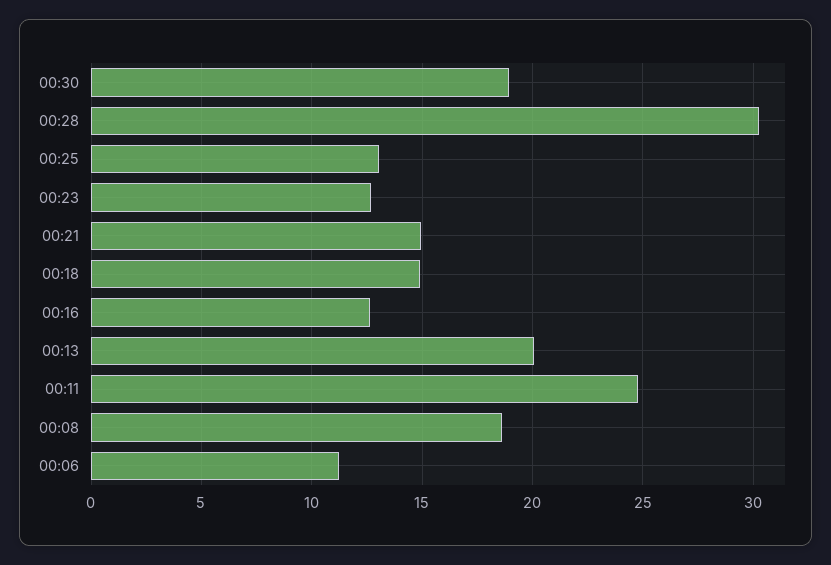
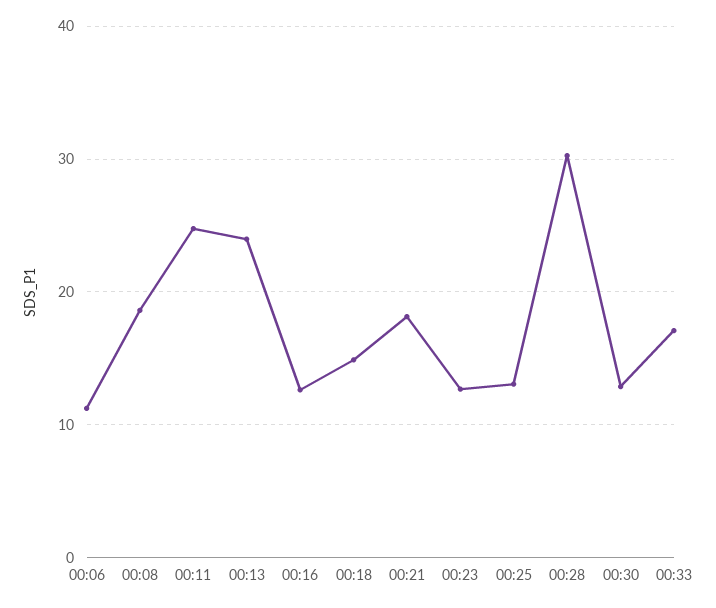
00:30: 19 -> 13
00:21: 15 -> 18
00:13: 20 -> 24
00:33: none -> 17

